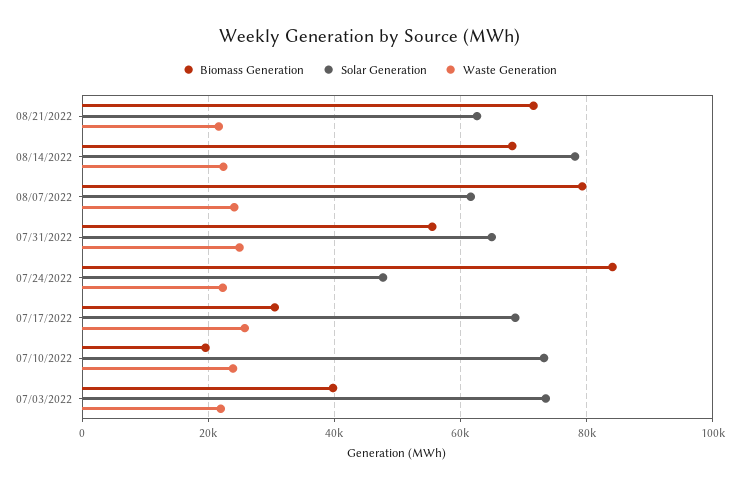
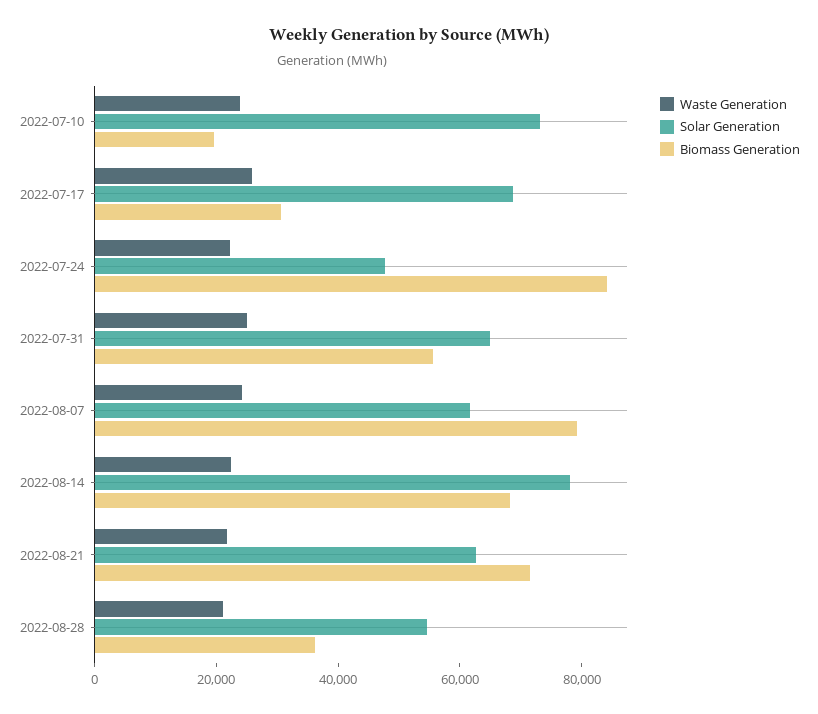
Biomass Generation, 07/03/2022: 40000 -> none
Solar Generation, 07/03/2022: 74000 -> none
Waste Generation, 07/03/2022: 22000 -> none
Waste Generation, 2022-08-28: none -> 20000
Solar Generation, 2022-08-28: none -> 55000
Biomass Generation, 2022-08-28: none -> 35000

